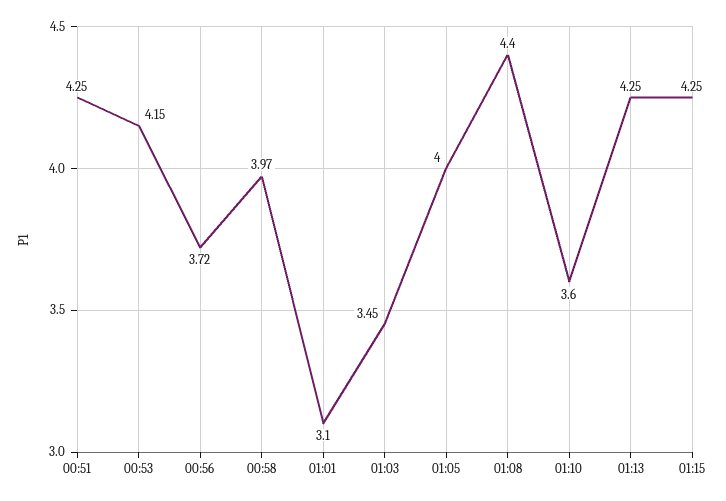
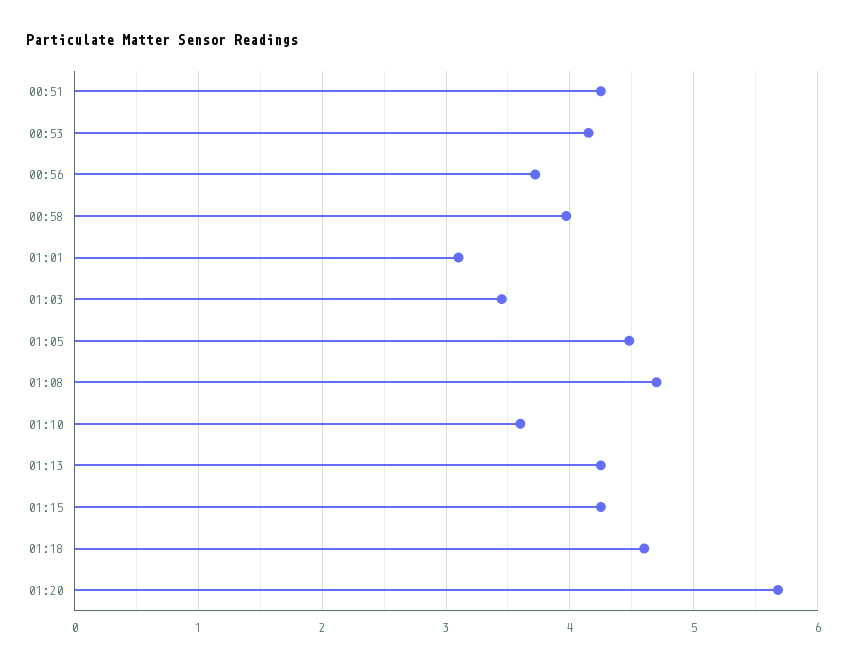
01:05: 4 -> 4.5
01:08: 4.4 -> 4.7
01:18: none -> 4.6
01:20: none -> 5.7

